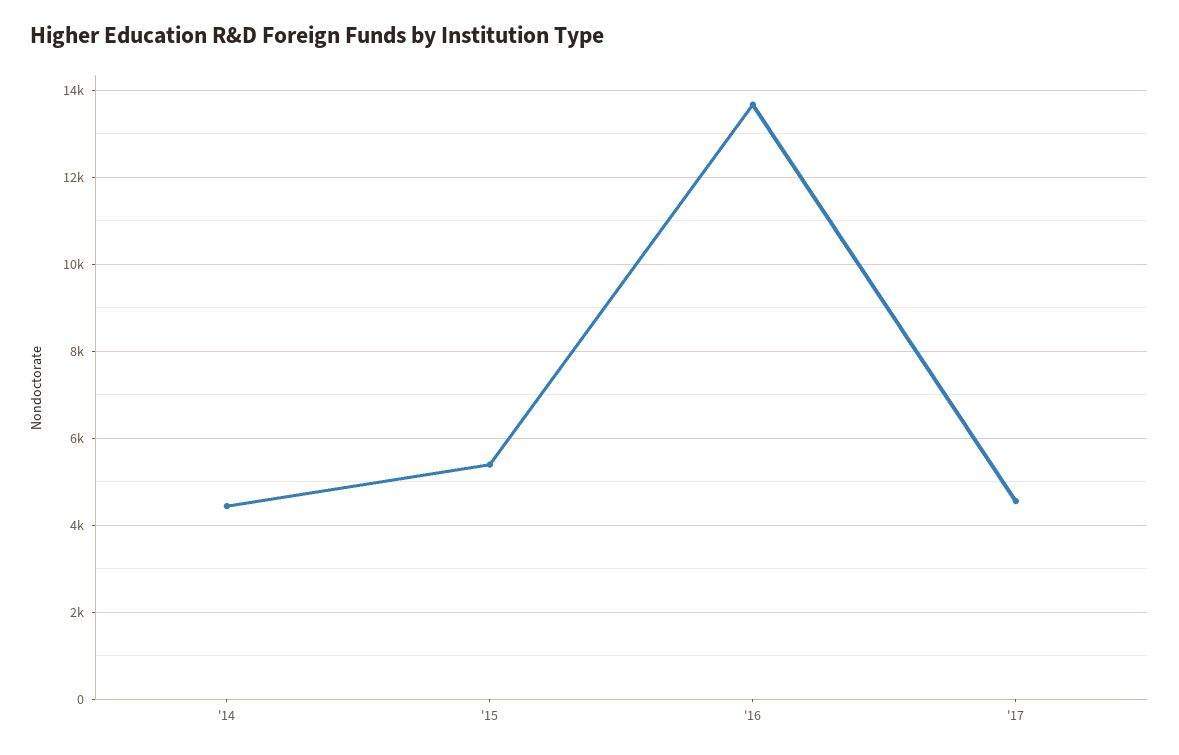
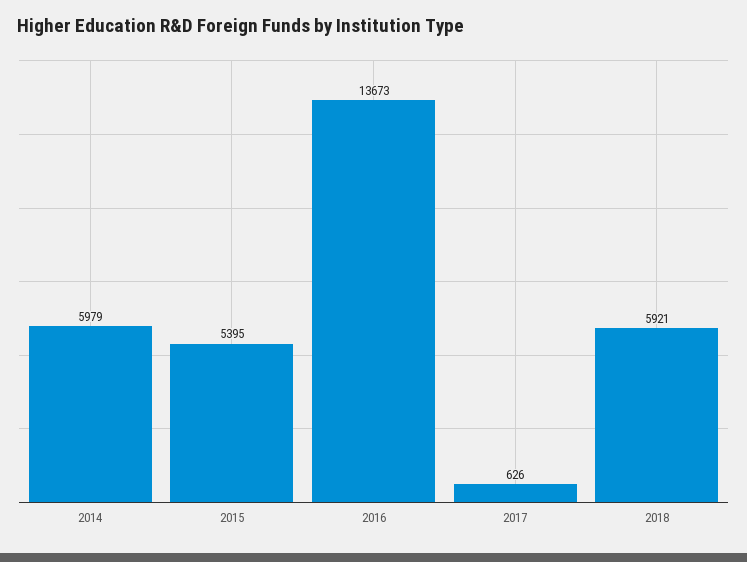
'14: 4400 -> 5979
'17: 4600 -> 626
2018: none -> 5921

